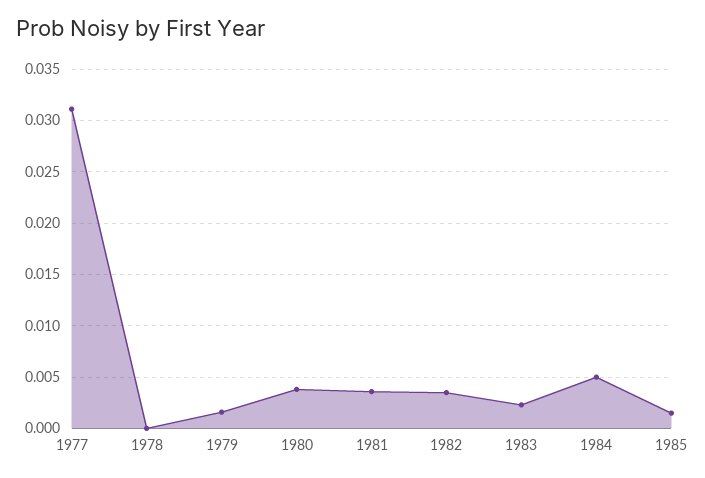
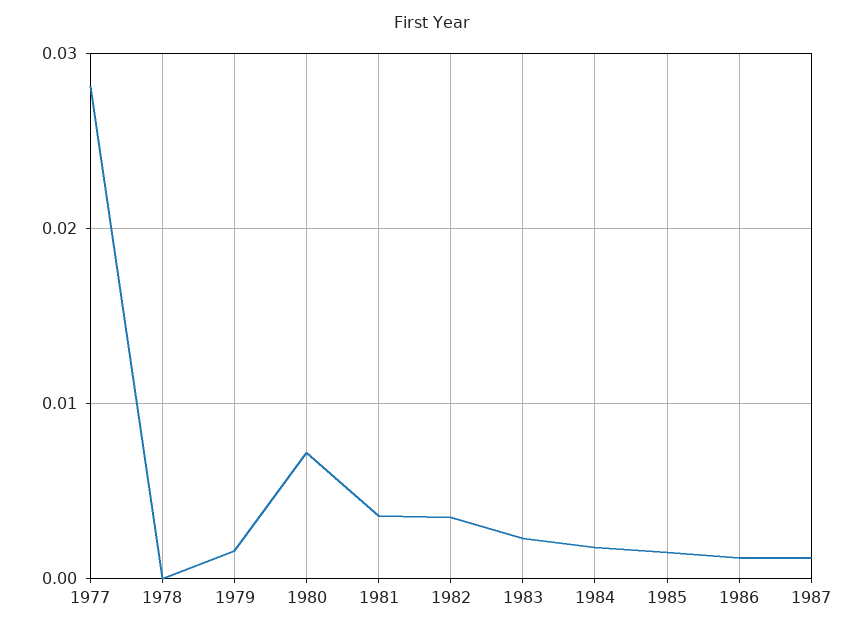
1977: 0.031 -> 0.028
1980: 0.004 -> 0.007
1984: 0.005 -> 0.002
1986: none -> 0.001
1987: none -> 0.001

